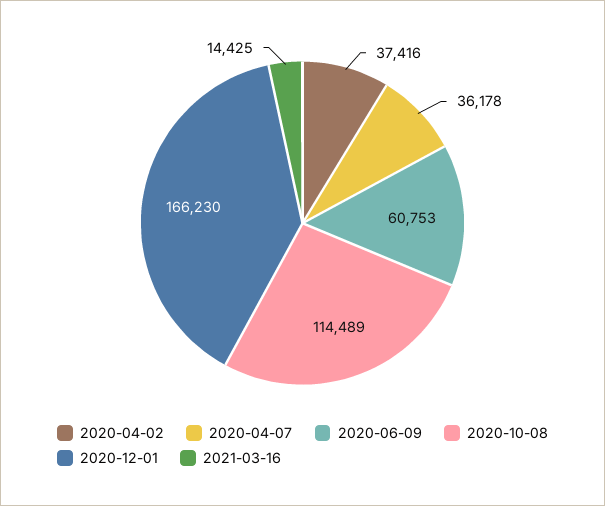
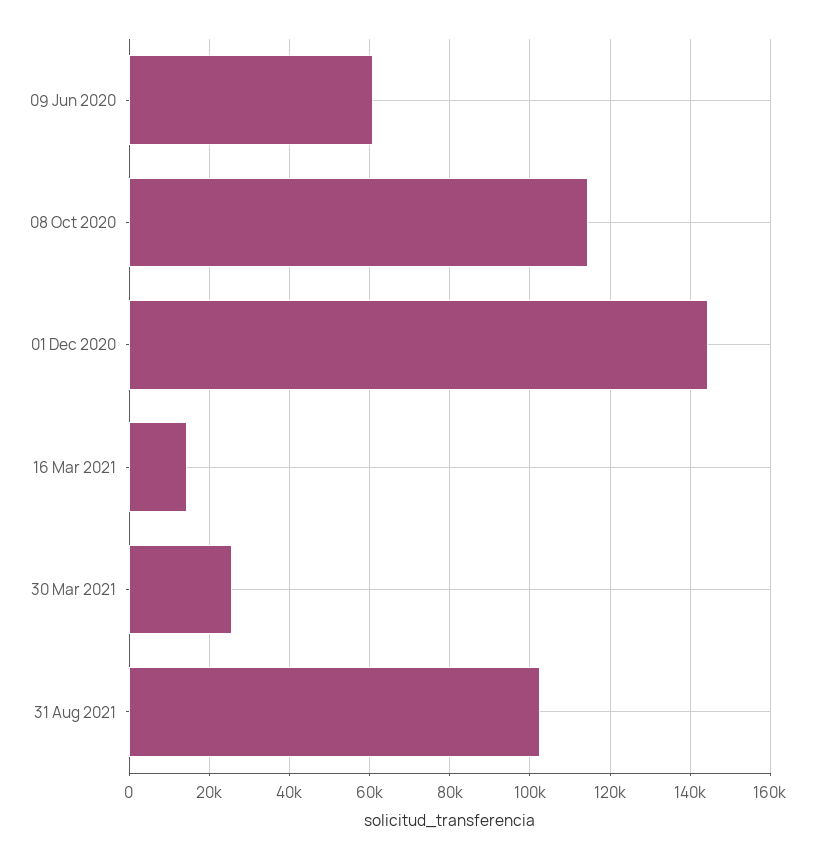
2020-04-02: 37416 -> none
2020-04-07: 36178 -> none
2020-12-01: 166230 -> 144000
30 Mar 2021: none -> 26000
31 Aug 2021: none -> 102000

